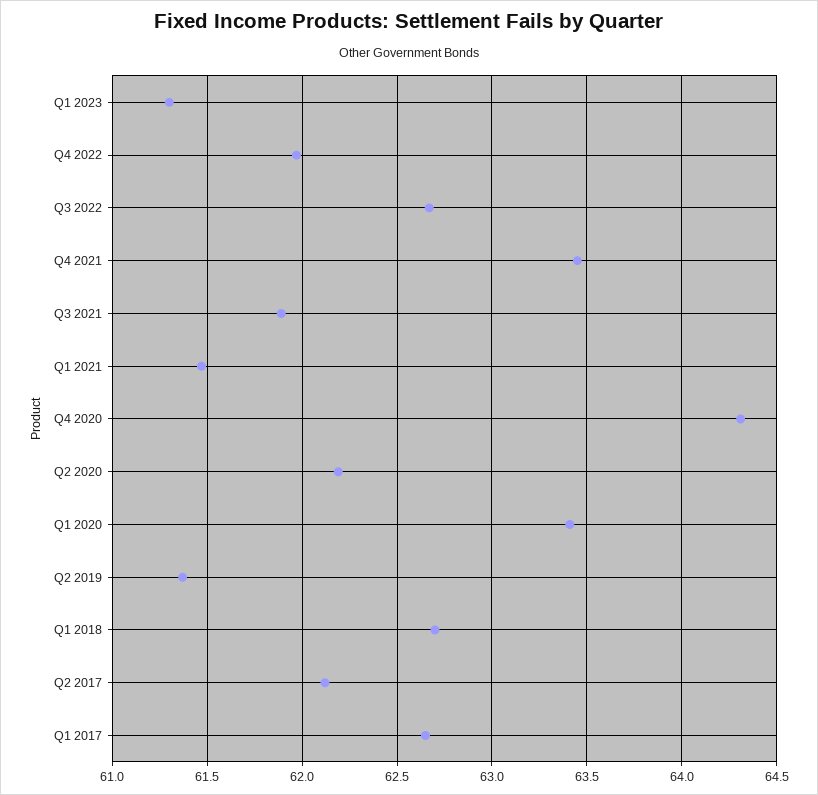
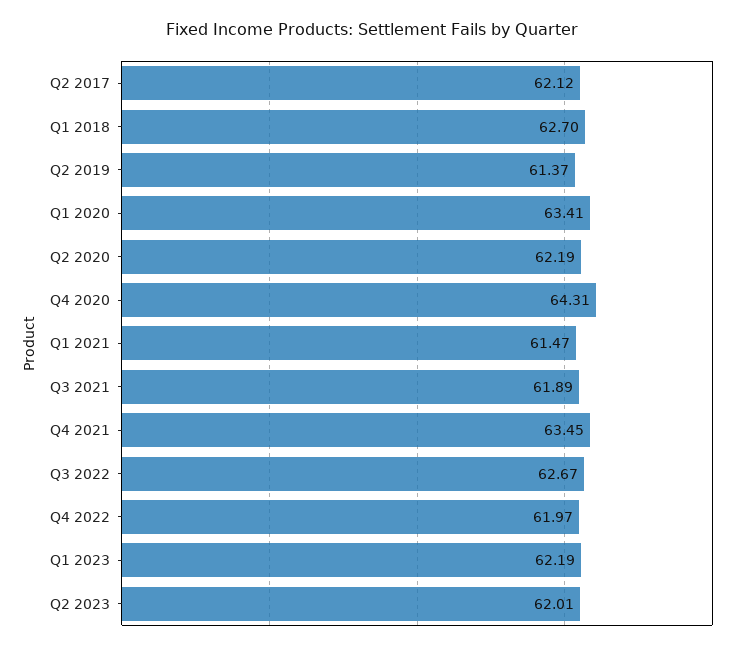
Q1 2023: 61.3 -> 62.19
Q1 2017: 62.65 -> none
Q2 2023: none -> 62.01

